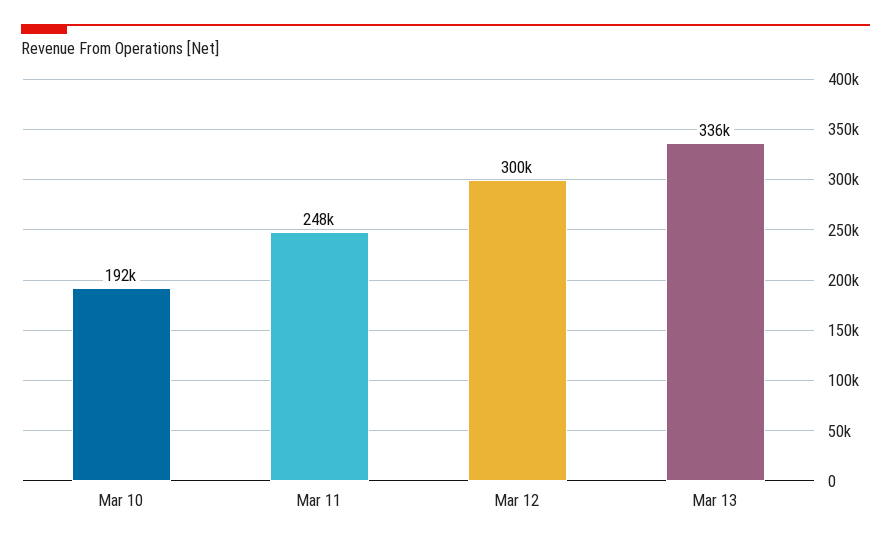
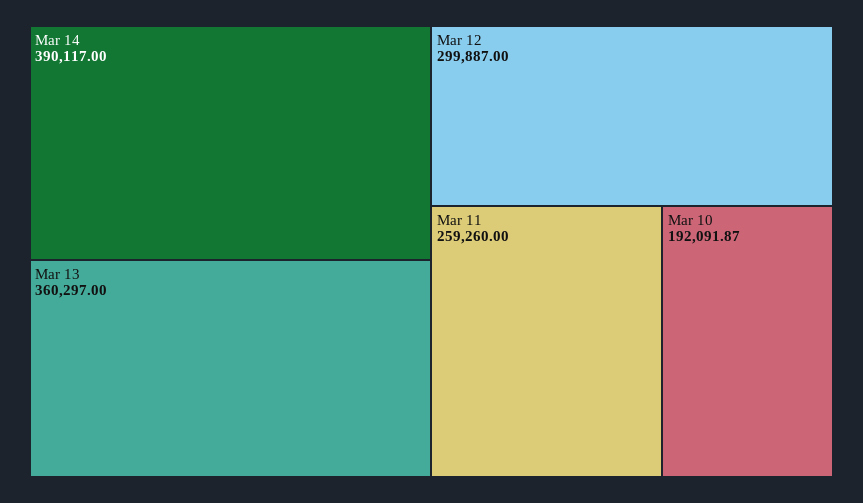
Mar 11: 248000 -> 259260
Mar 13: 336000 -> 360297
Mar 14: none -> 390117

